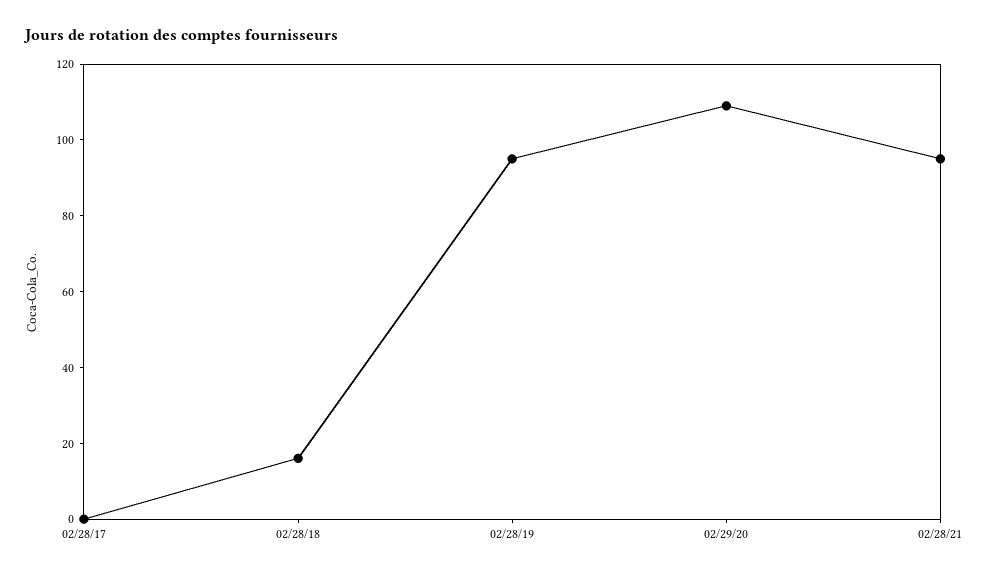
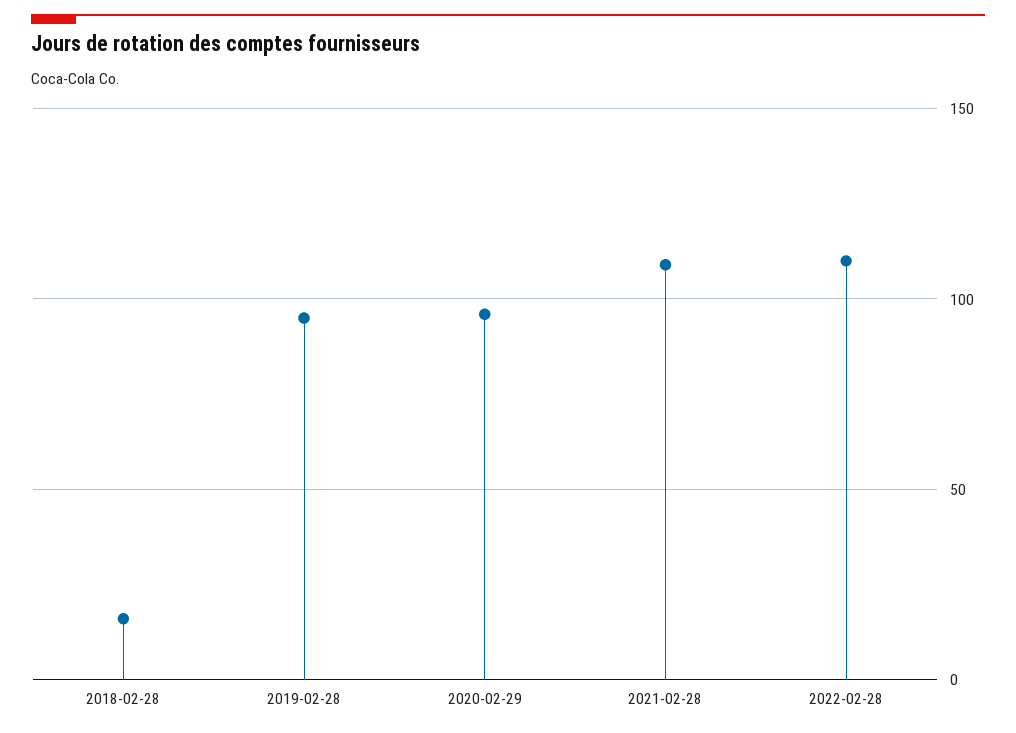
02/28/17: 0 -> none
02/29/20: 110 -> 95
02/28/21: 95 -> 110
2022-02-28: none -> 110

